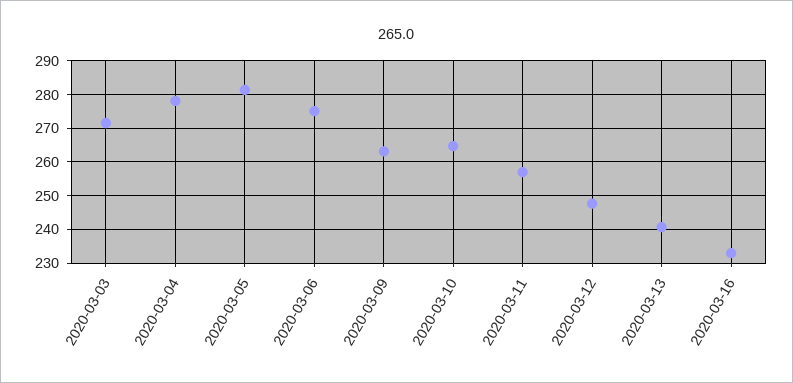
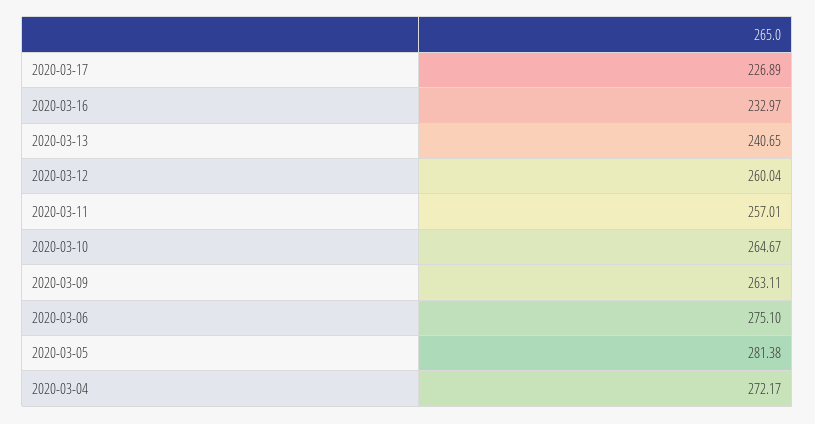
2020-03-03: 272 -> none
2020-03-04: 278 -> 272.17
2020-03-12: 248 -> 260.04
2020-03-17: none -> 226.89

